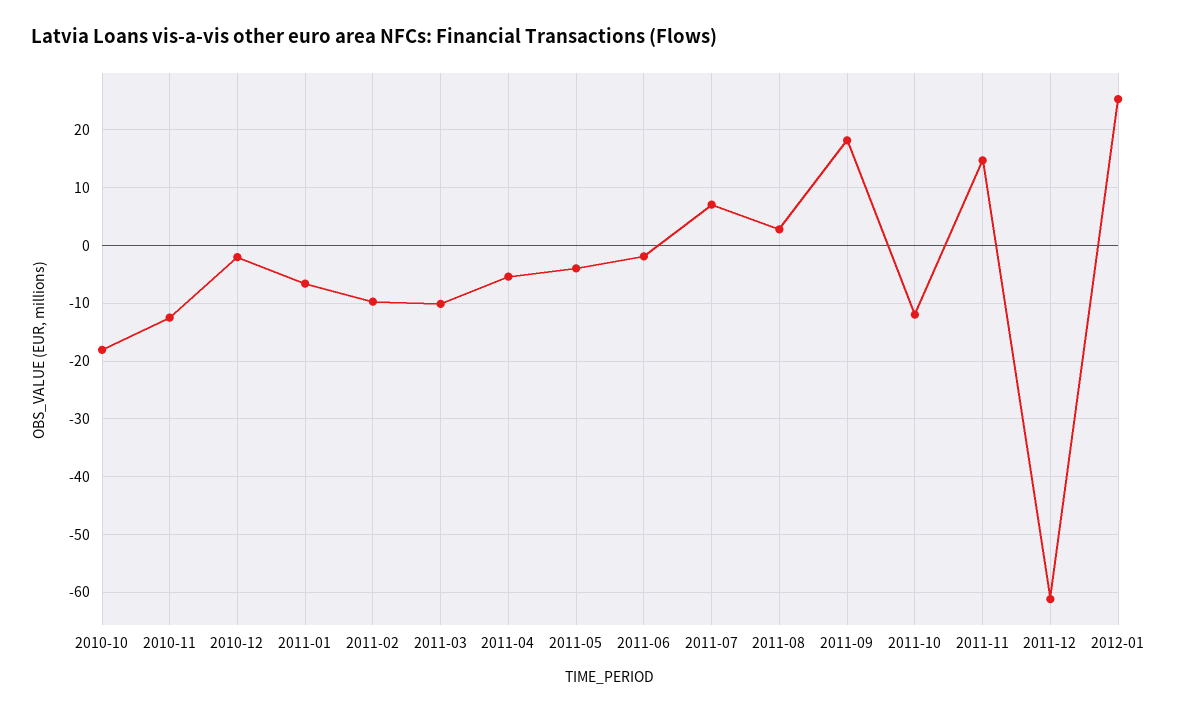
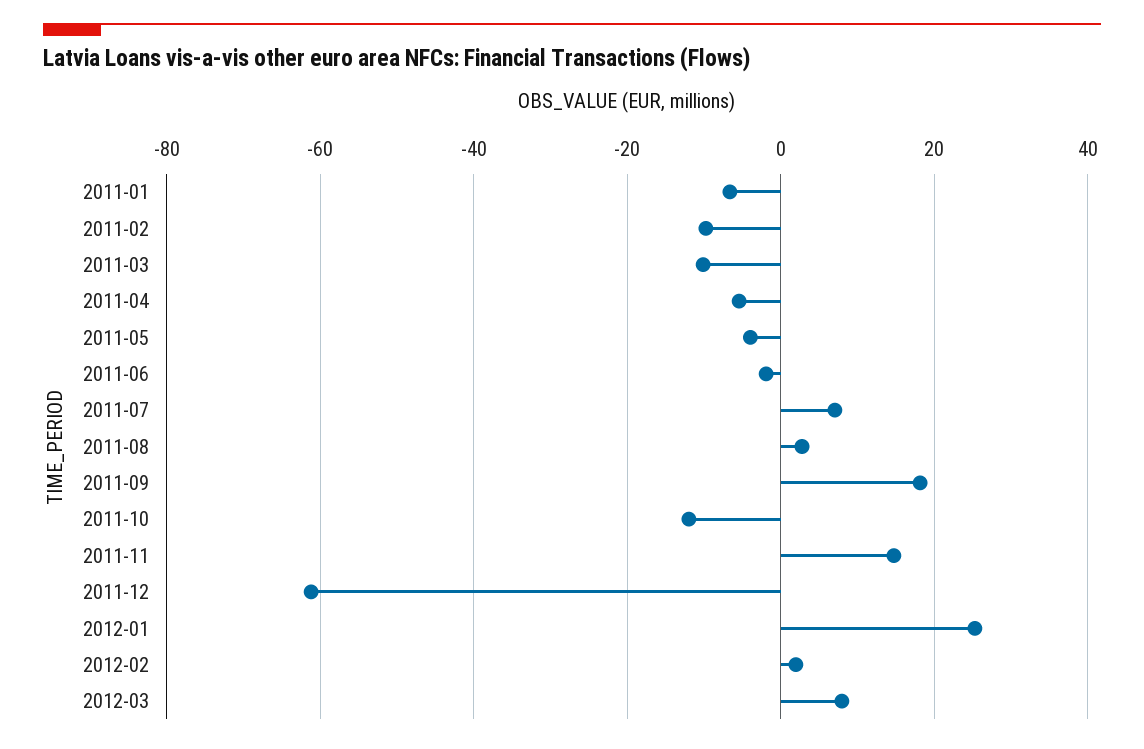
2010-10: -18 -> none
2010-11: -12 -> none
2010-12: -2 -> none
2012-02: none -> 2
2012-03: none -> 8

